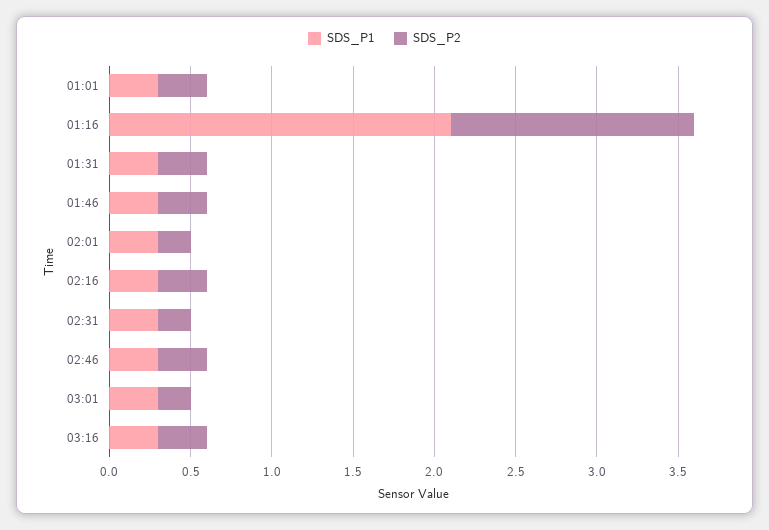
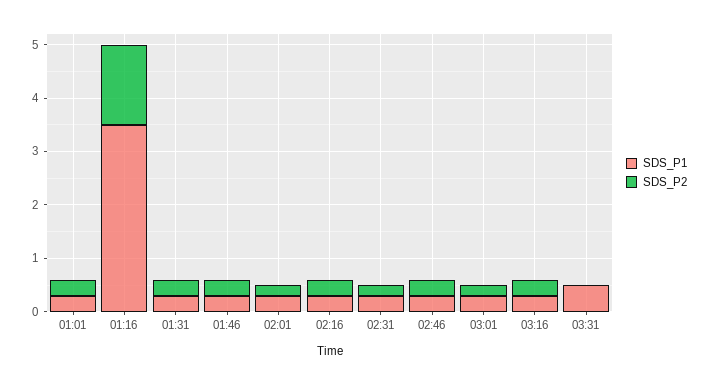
SDS_P1, 01:16: 2.1 -> 3.5
SDS_P1, 03:31: none -> 0.5
SDS_P2, 03:31: none -> 0

